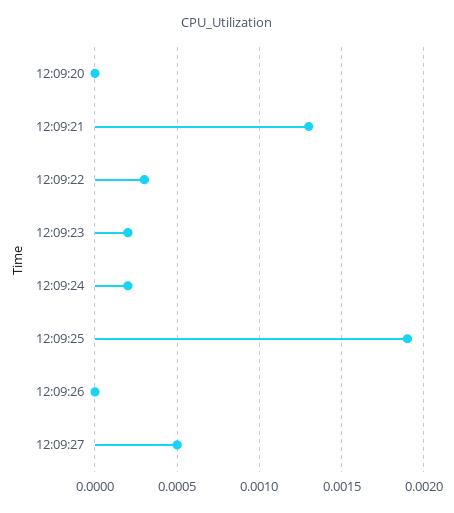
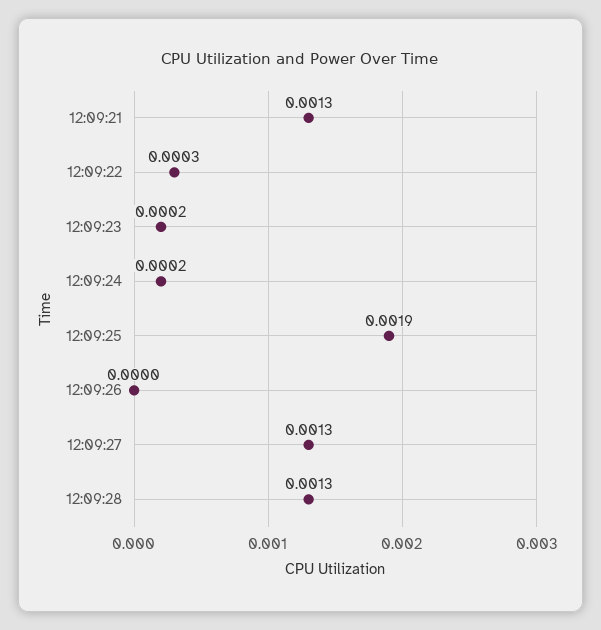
12:09:20: 0 -> none
12:09:27: 0.0005 -> 0.0013
12:09:28: none -> 0.0013

